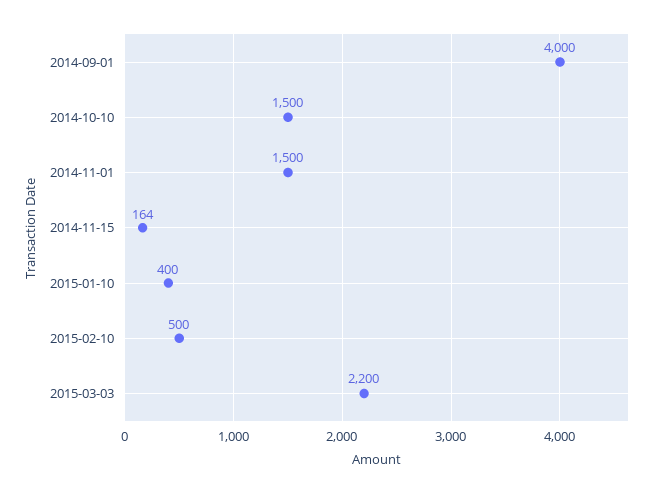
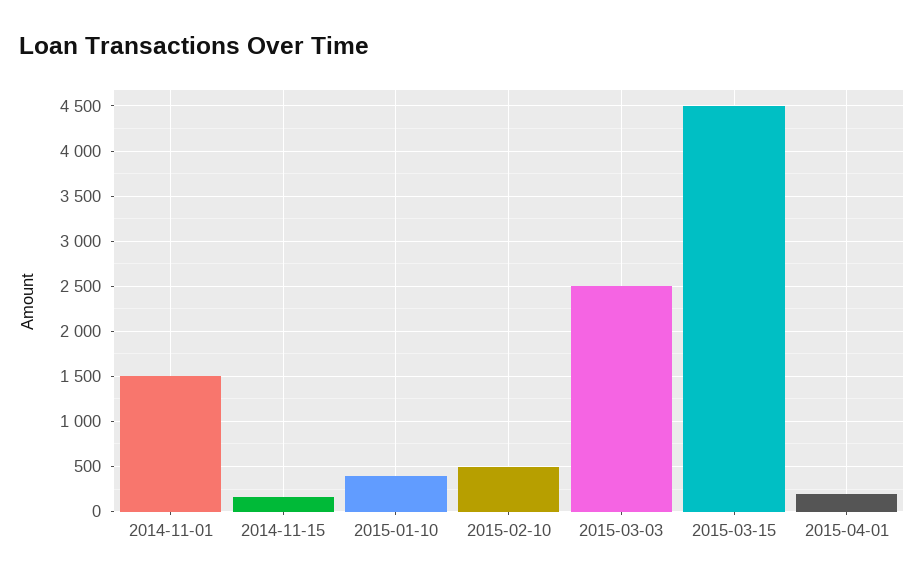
2014-09-01: 4000 -> none
2014-10-10: 1500 -> none
2015-03-03: 2200 -> 2500
2015-03-15: none -> 4500
2015-04-01: none -> 200

